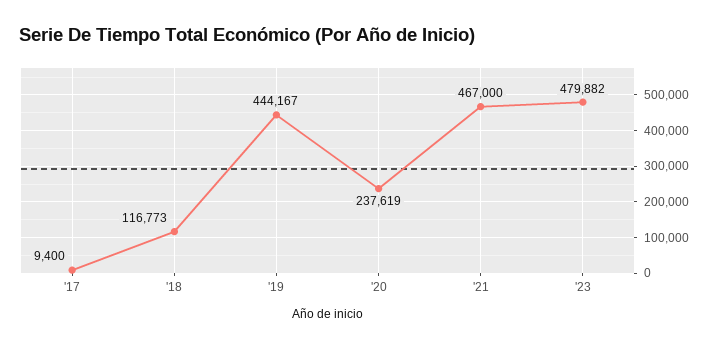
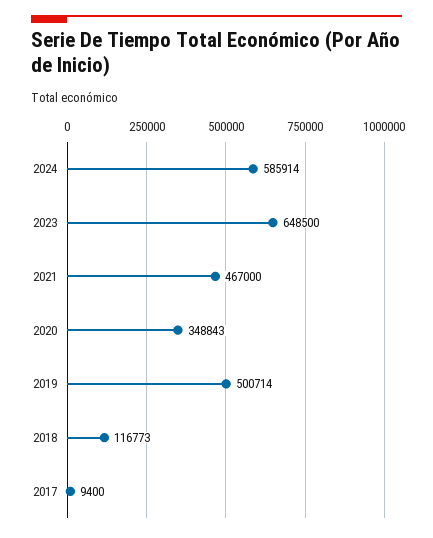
'19: 444167 -> 500714
'20: 237619 -> 348843
'23: 479882 -> 648500
2024: none -> 585914

